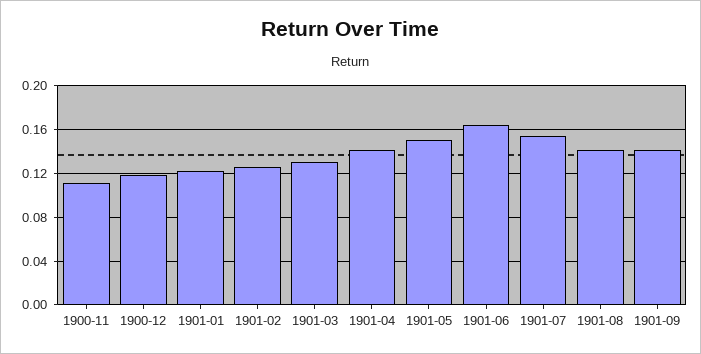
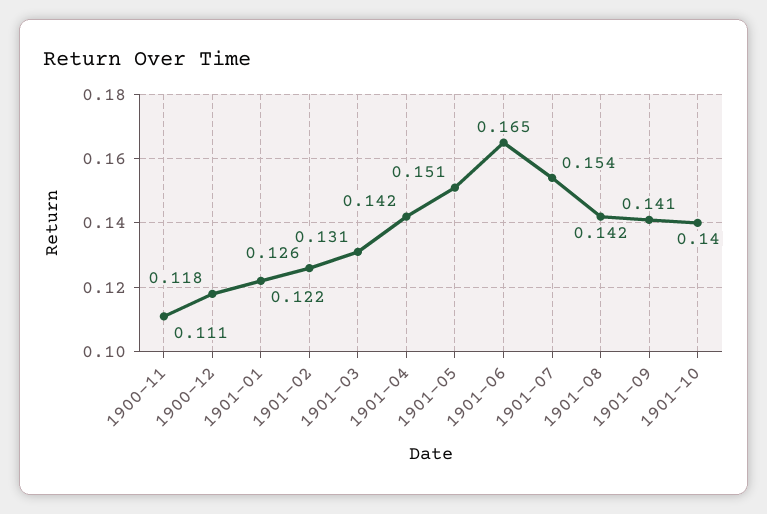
1901-10: none -> 0.14

